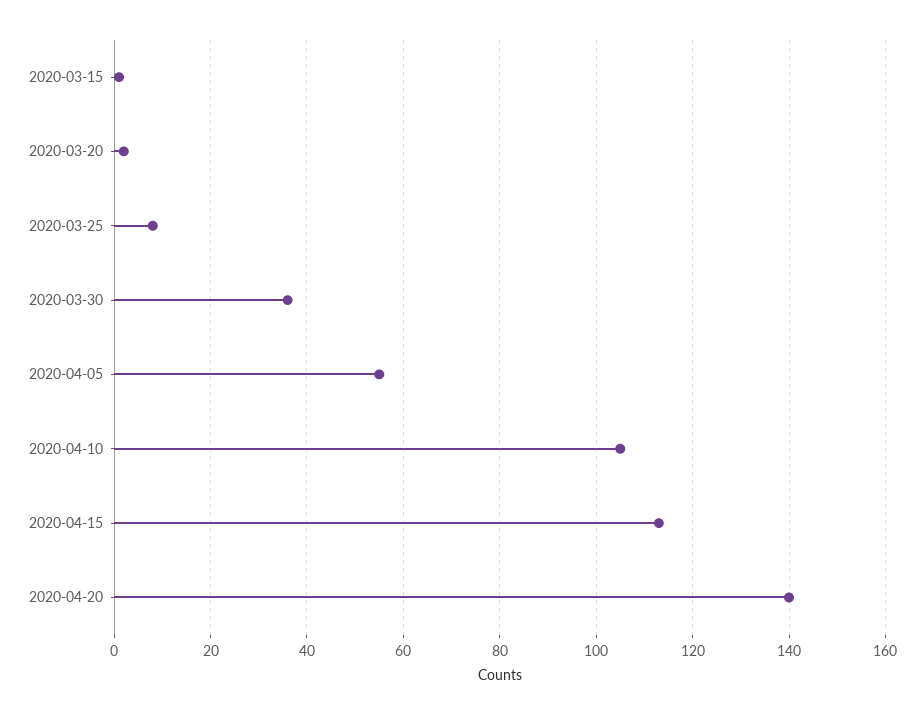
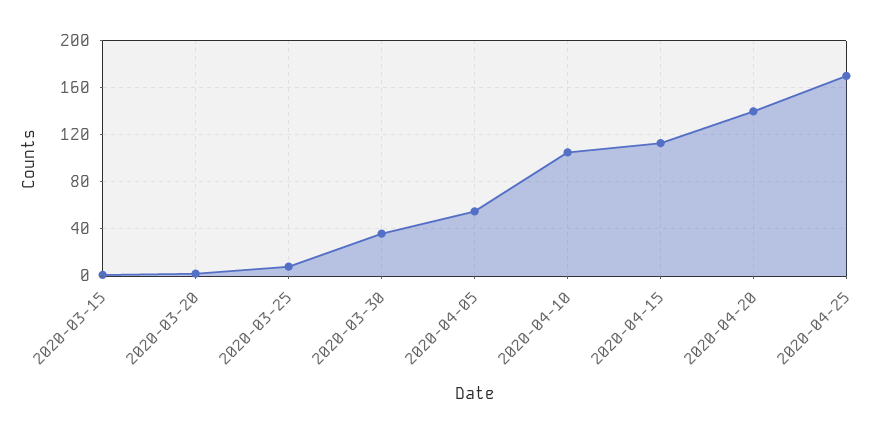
2020-04-25: none -> 170

